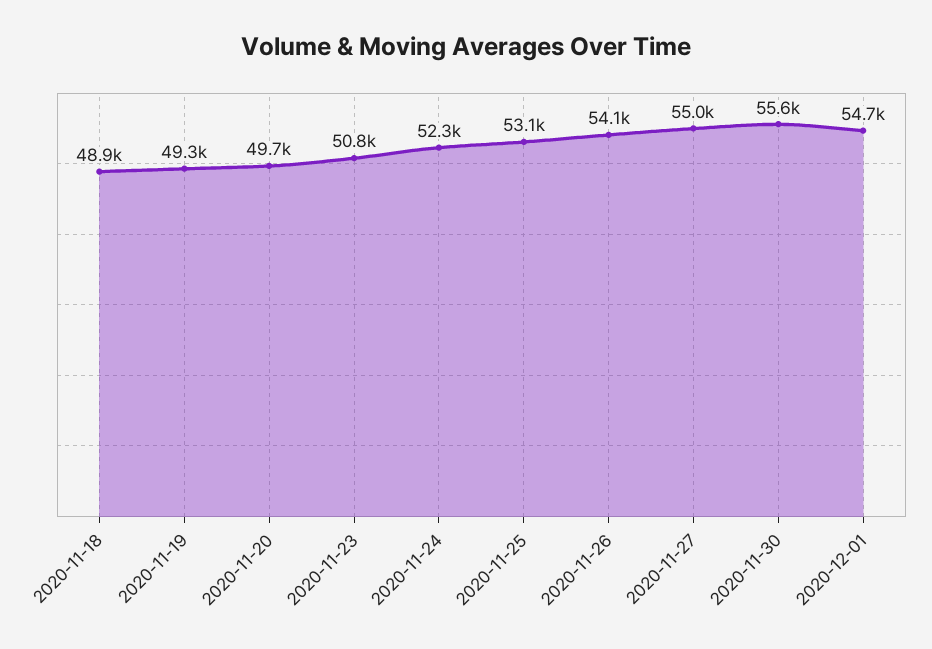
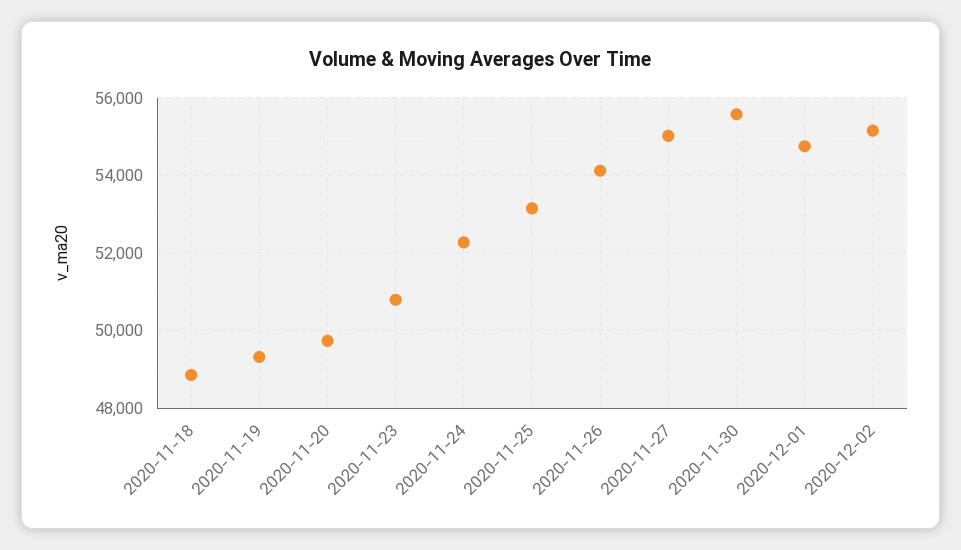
2020-12-02: none -> 55200

